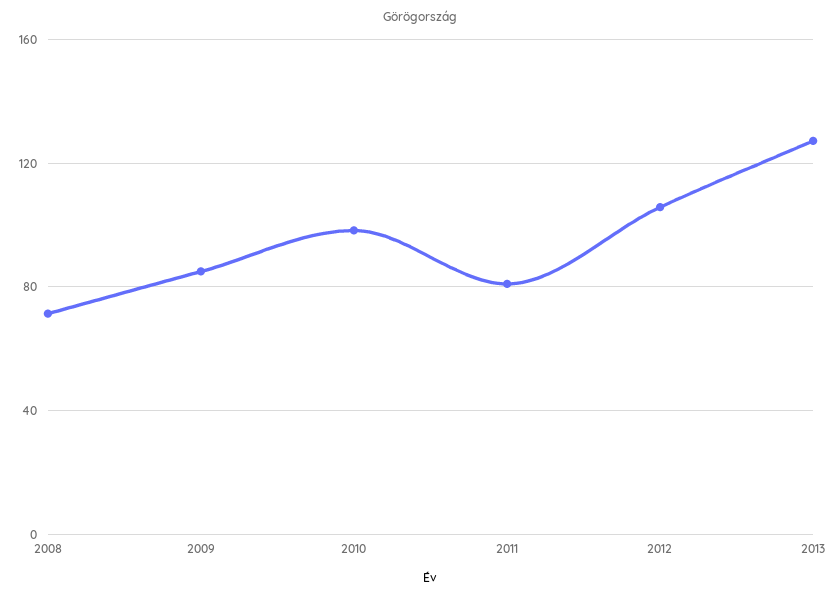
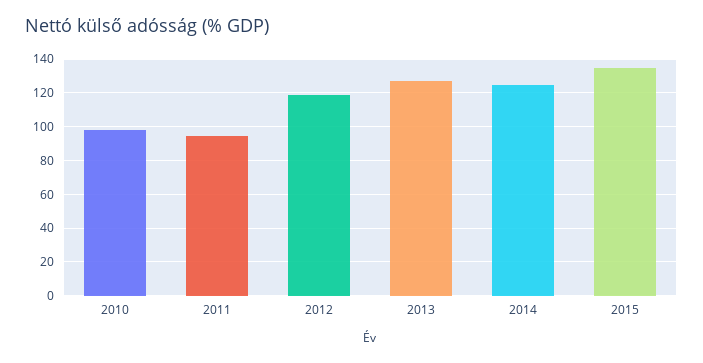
2008: 70 -> none
2009: 85 -> none
2011: 80 -> 95
2012: 105 -> 120
2014: none -> 125
2015: none -> 135

